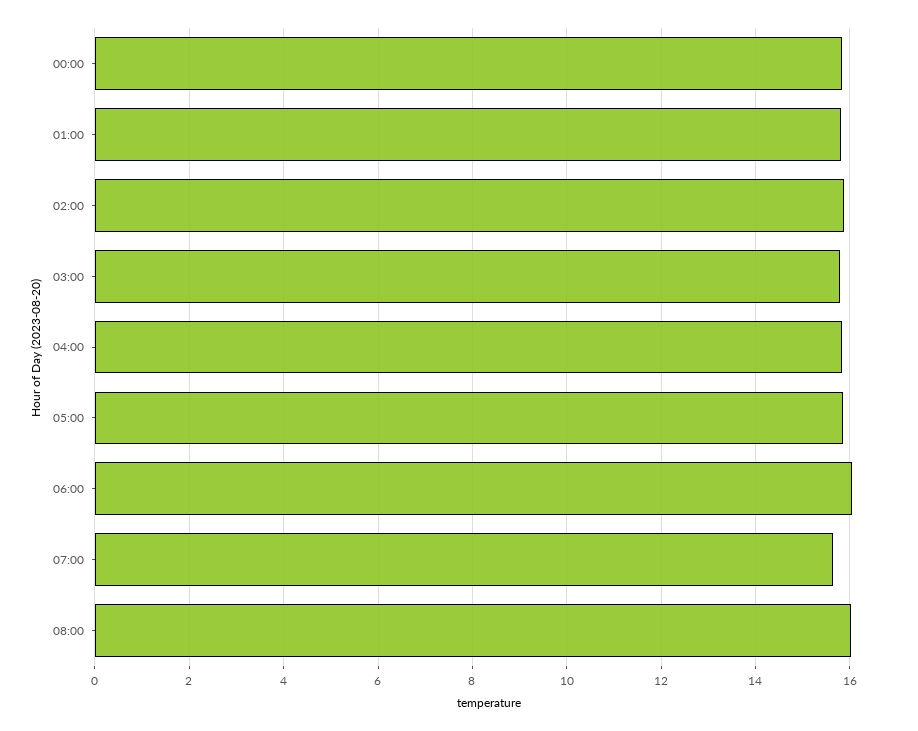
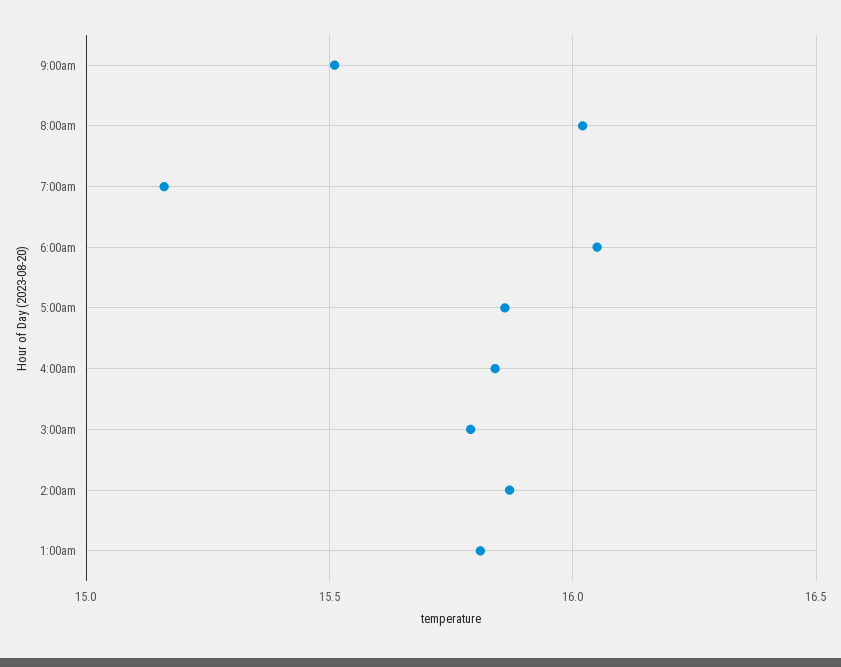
00:00: 15.8 -> none
07:00: 15.6 -> 15.15
9:00am: none -> 15.5

